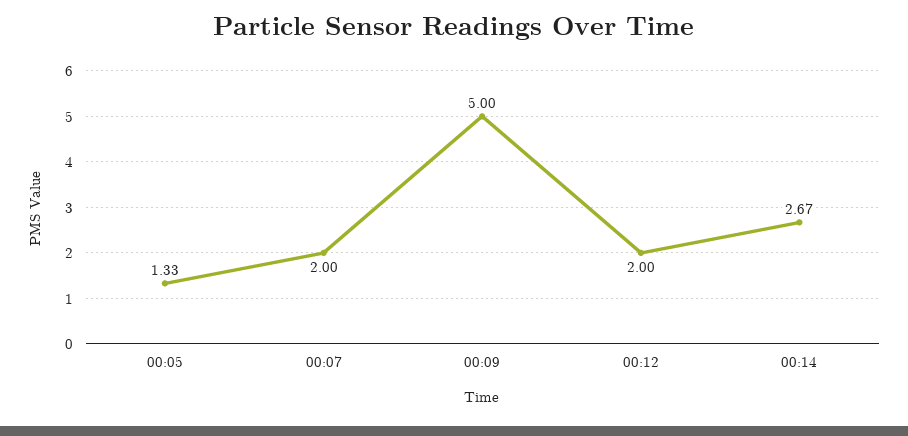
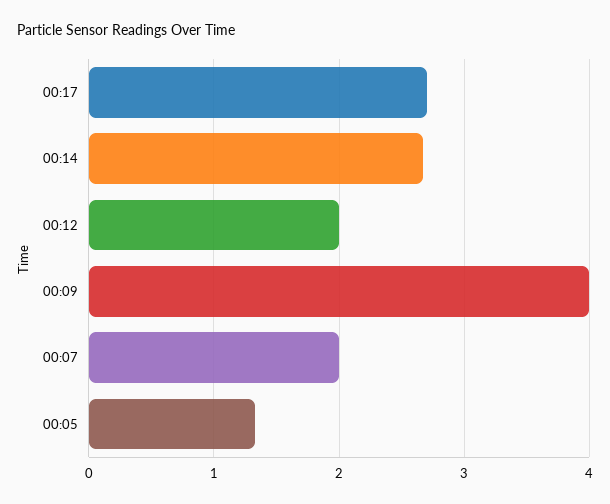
00:09: 5 -> 4
00:17: none -> 2.7

